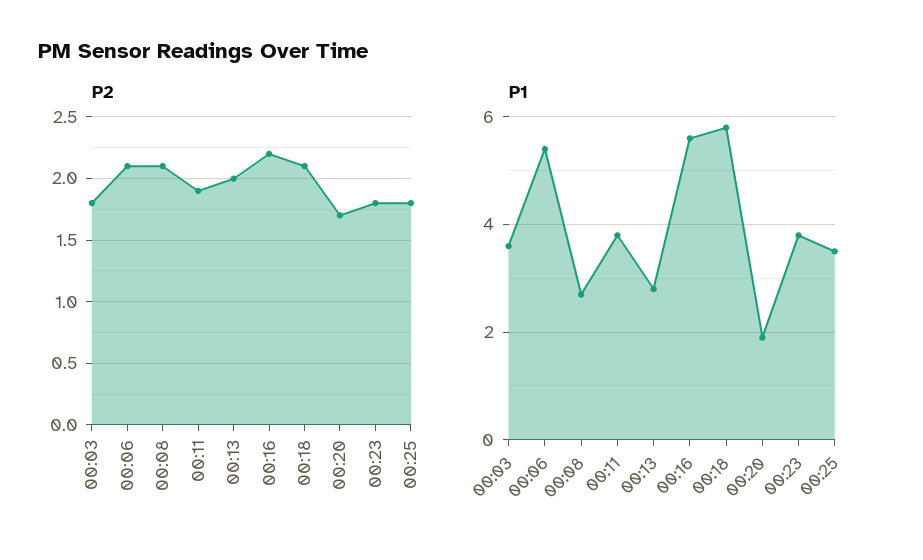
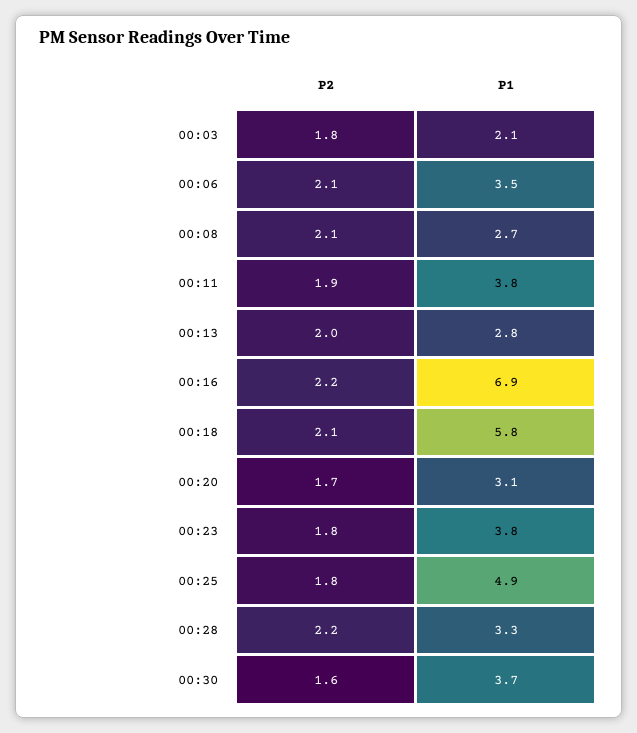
P1, 00:03: 3.5 -> 2.1
P1, 00:06: 5.5 -> 3.5
P1, 00:16: 5.5 -> 6.9
P1, 00:20: 2 -> 3.1
P1, 00:25: 3.5 -> 4.9
P2, 00:28: none -> 2.2
P1, 00:28: none -> 3.3
P2, 00:30: none -> 1.6
P1, 00:30: none -> 3.7

